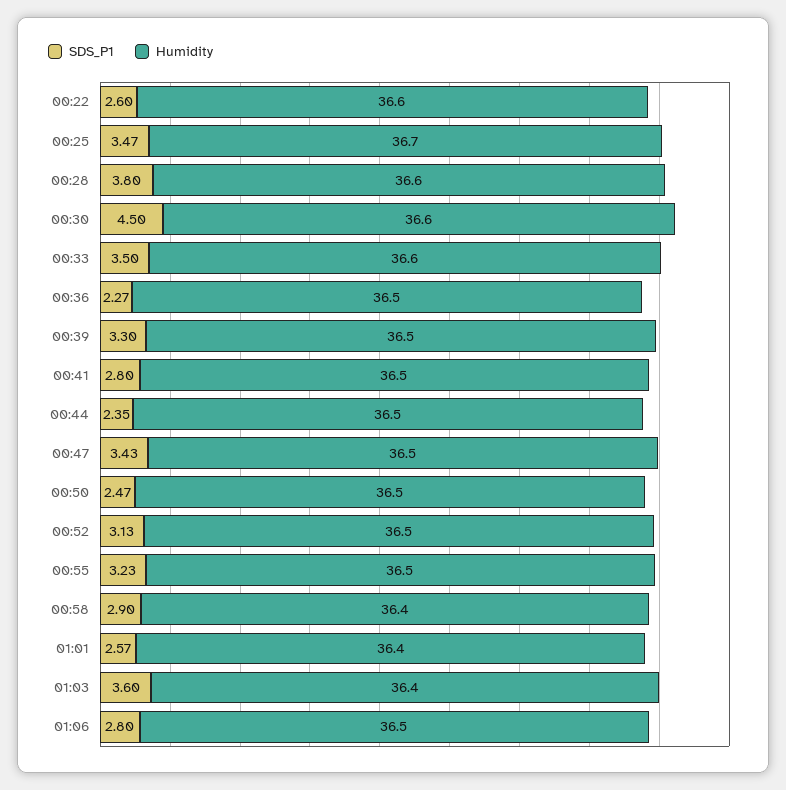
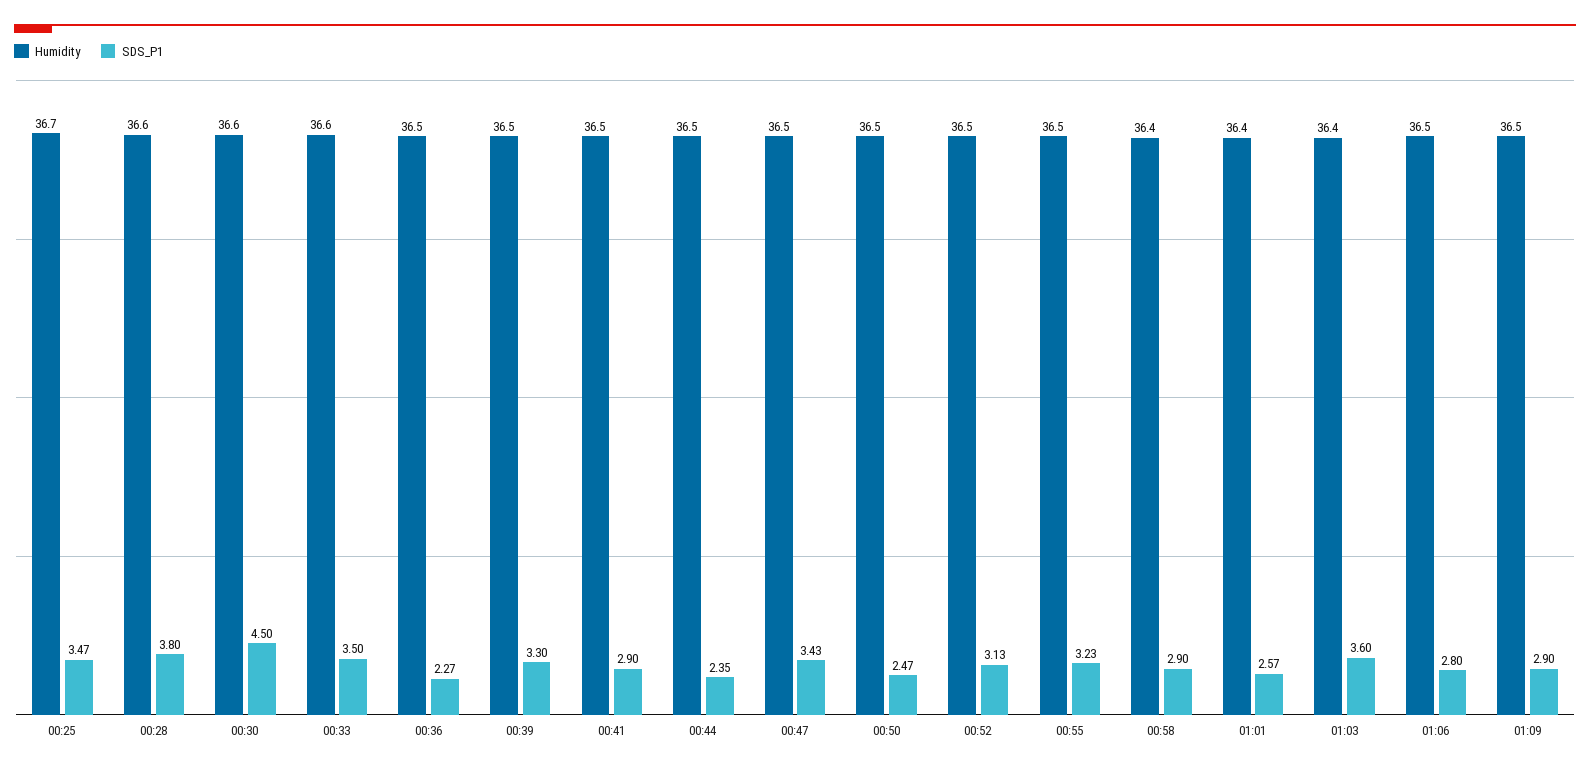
SDS_P1, 00:22: 2.6 -> none
Humidity, 00:22: 36.6 -> none
SDS_P1, 00:41: 2.8 -> 2.9
Humidity, 01:09: none -> 36.5
SDS_P1, 01:09: none -> 2.9

